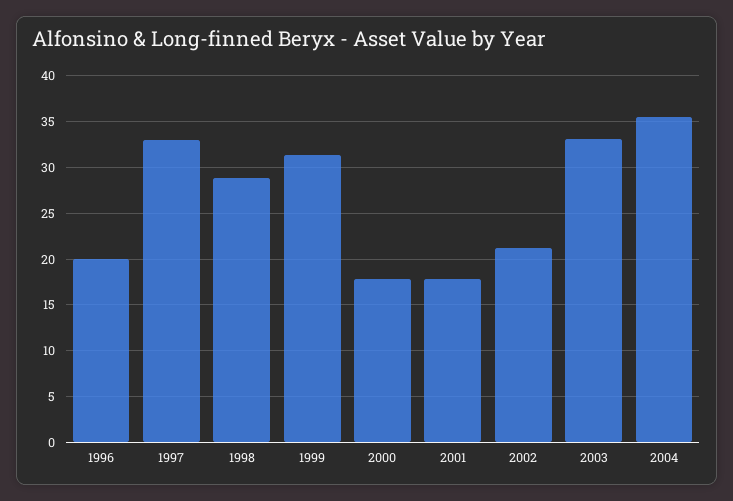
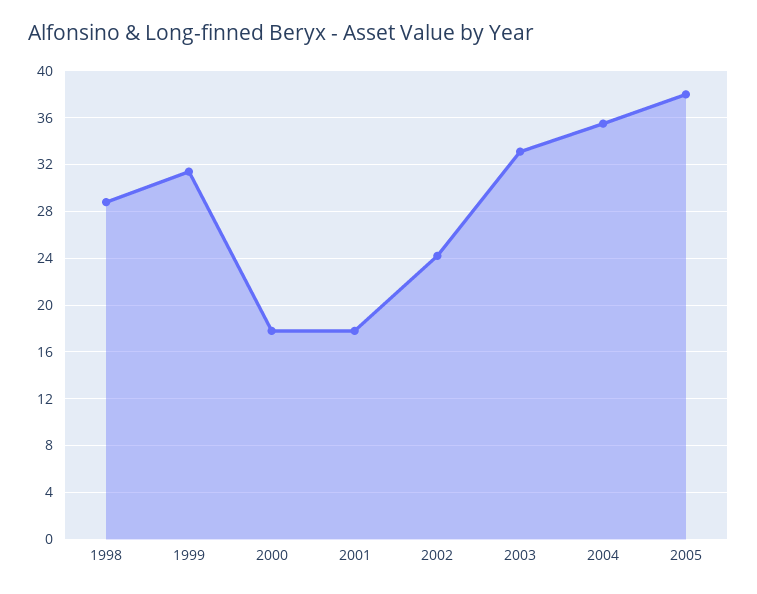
1996: 20 -> none
1997: 33 -> none
2002: 21 -> 24
2005: none -> 38

